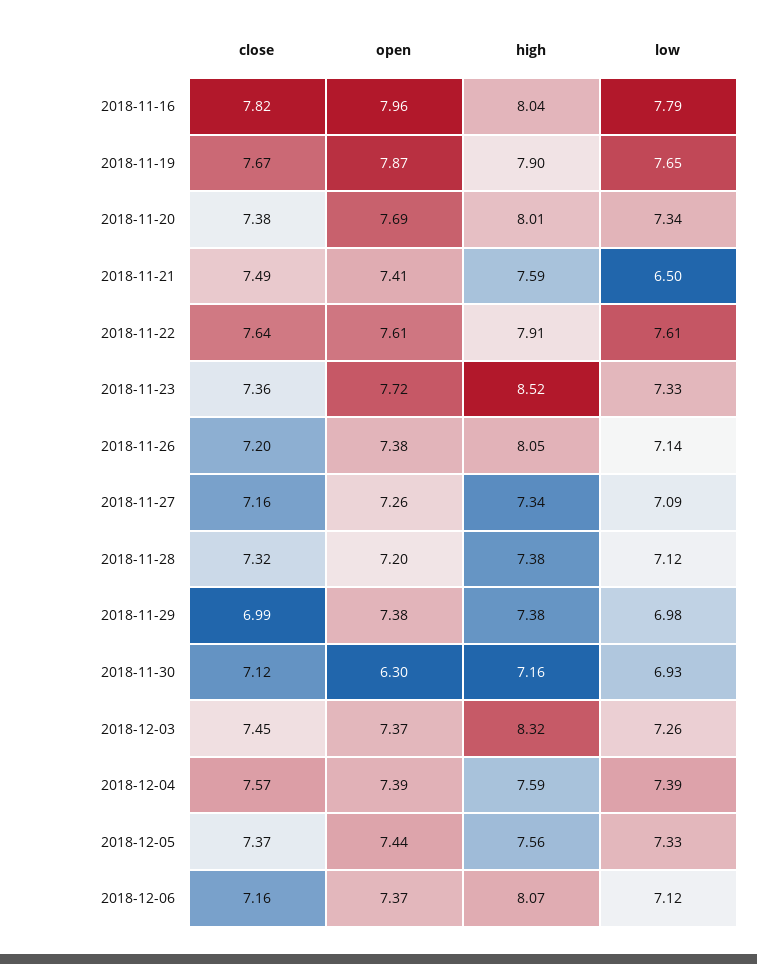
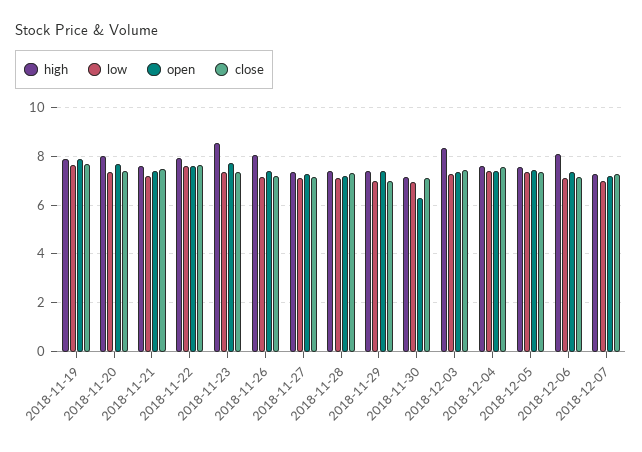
close, 2018-11-16: 7.82 -> none
open, 2018-11-16: 7.96 -> none
high, 2018-11-16: 8.04 -> none
low, 2018-11-16: 7.79 -> none
low, 2018-11-21: 6.5 -> 7.25
high, 2018-12-07: none -> 7.25
low, 2018-12-07: none -> 7
open, 2018-12-07: none -> 7.25
close, 2018-12-07: none -> 7.25

